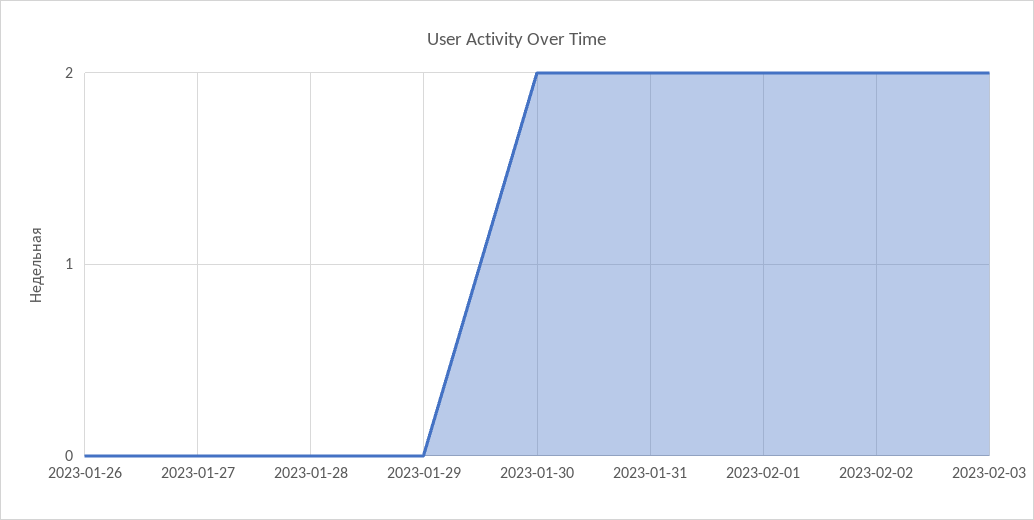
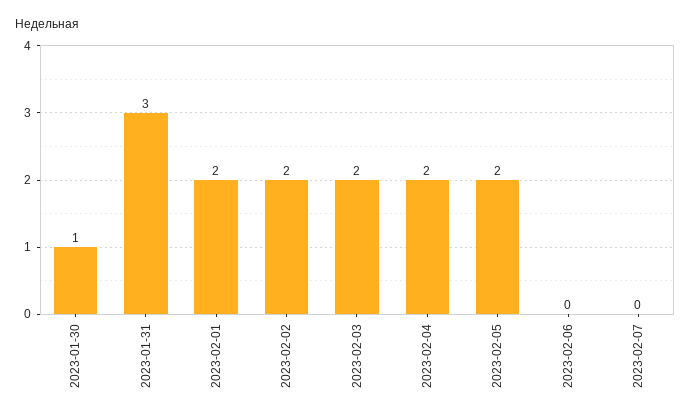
2023-01-26: 0 -> none
2023-01-27: 0 -> none
2023-01-28: 0 -> none
2023-01-29: 0 -> none
2023-01-30: 2 -> 1
2023-01-31: 2 -> 3
2023-02-04: none -> 2
2023-02-05: none -> 2
2023-02-06: none -> 0
2023-02-07: none -> 0

